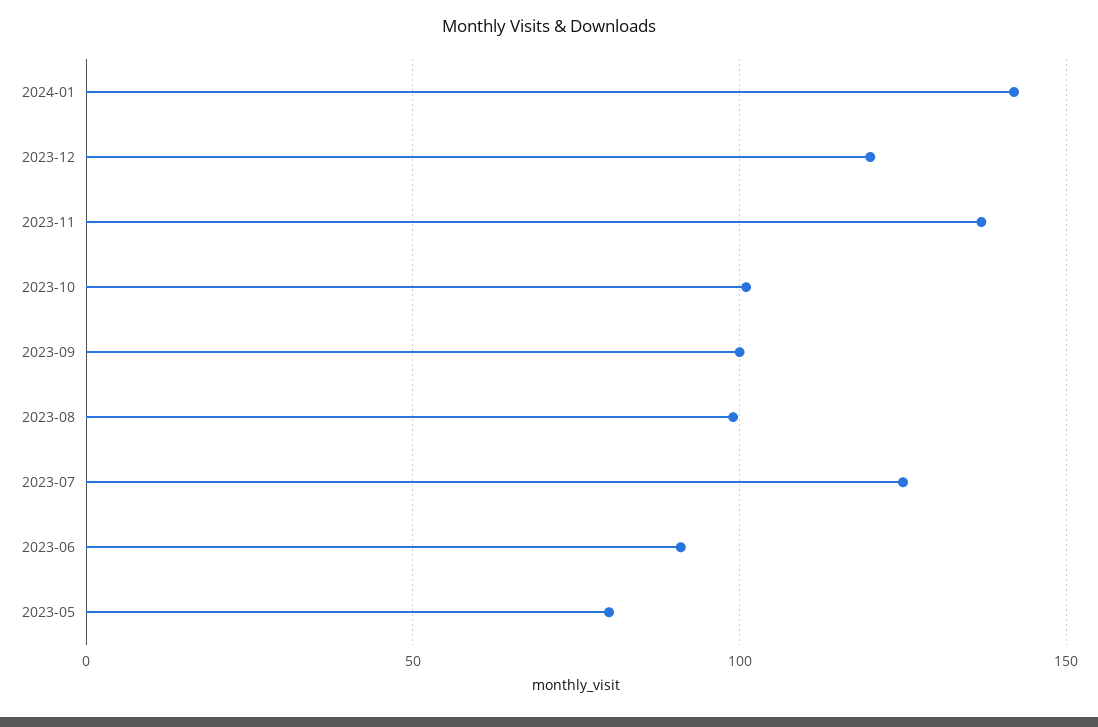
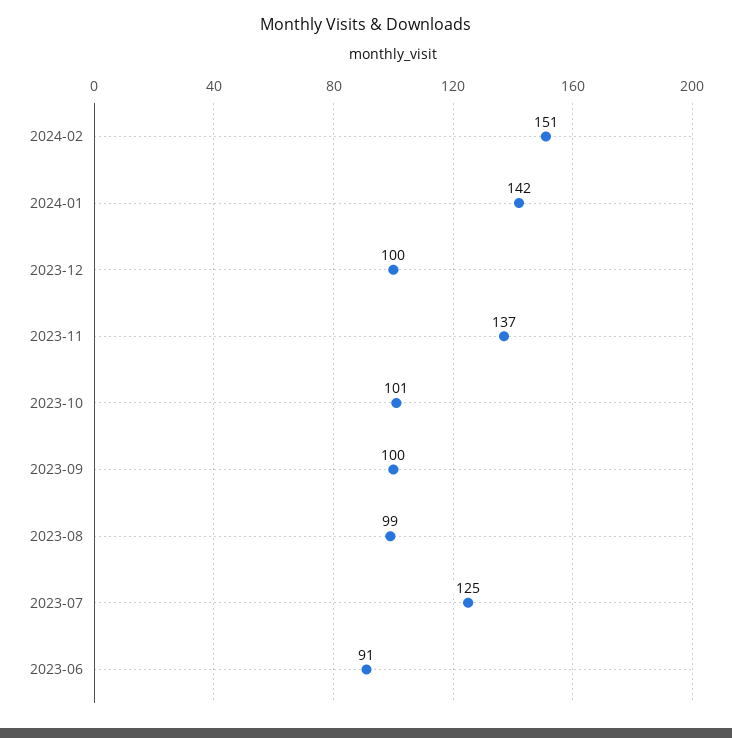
2023-12: 120 -> 100
2023-05: 80 -> none
2024-02: none -> 151

